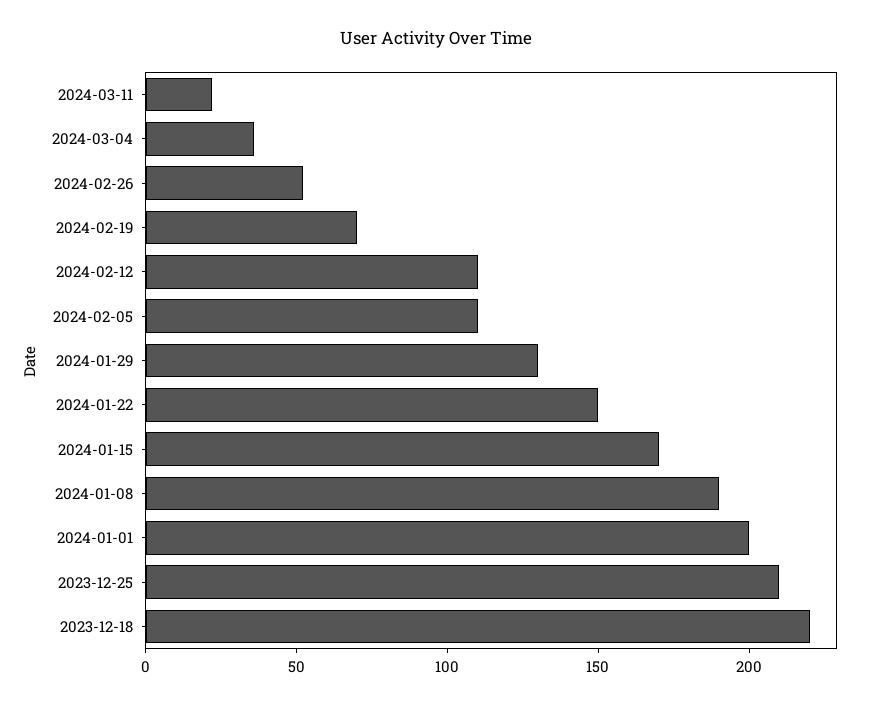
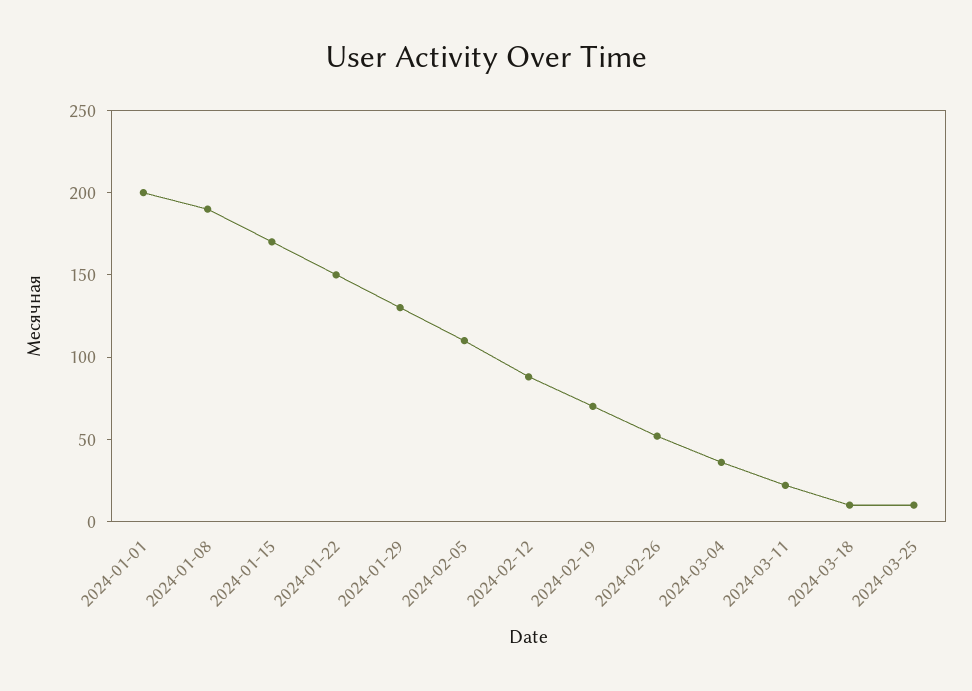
2024-02-12: 110 -> 90
2023-12-25: 210 -> none
2023-12-18: 220 -> none
2024-03-18: none -> 10
2024-03-25: none -> 10

